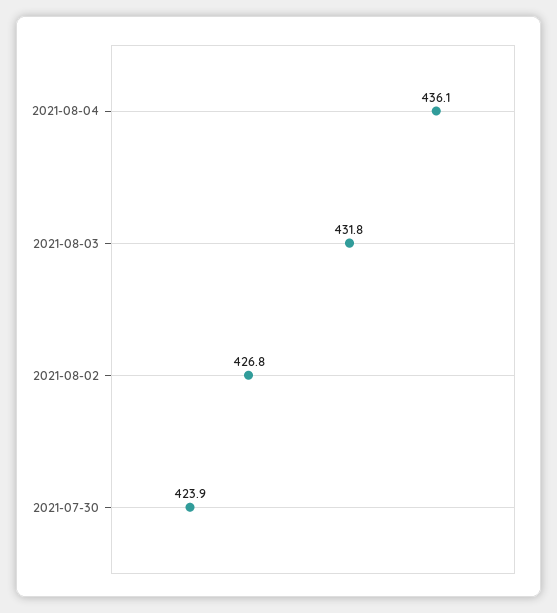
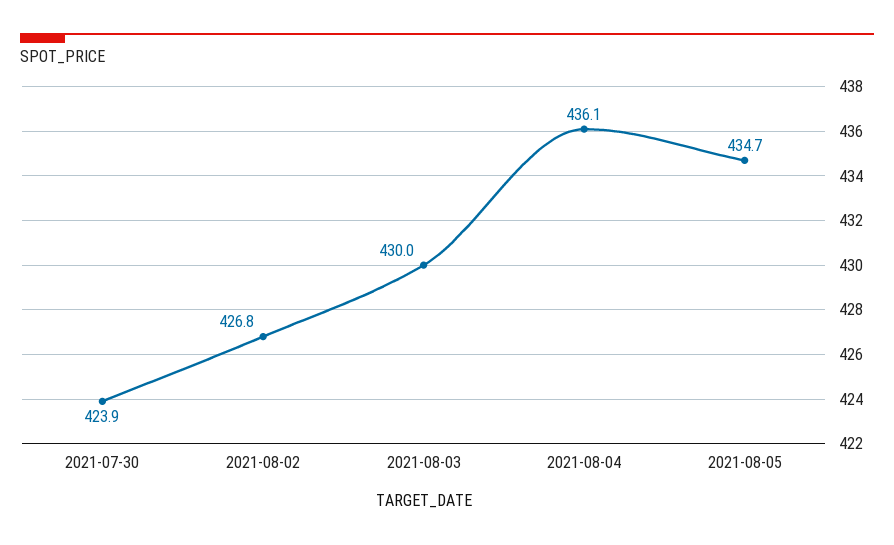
2021-08-03: 431.8 -> 430
2021-08-05: none -> 434.7

